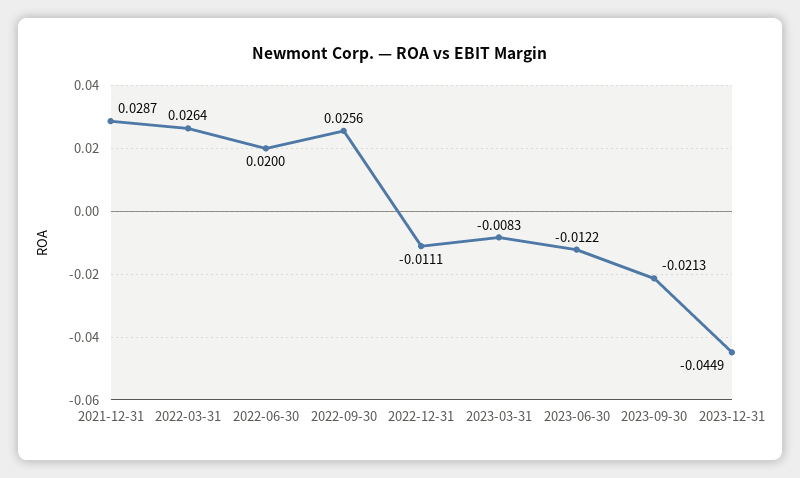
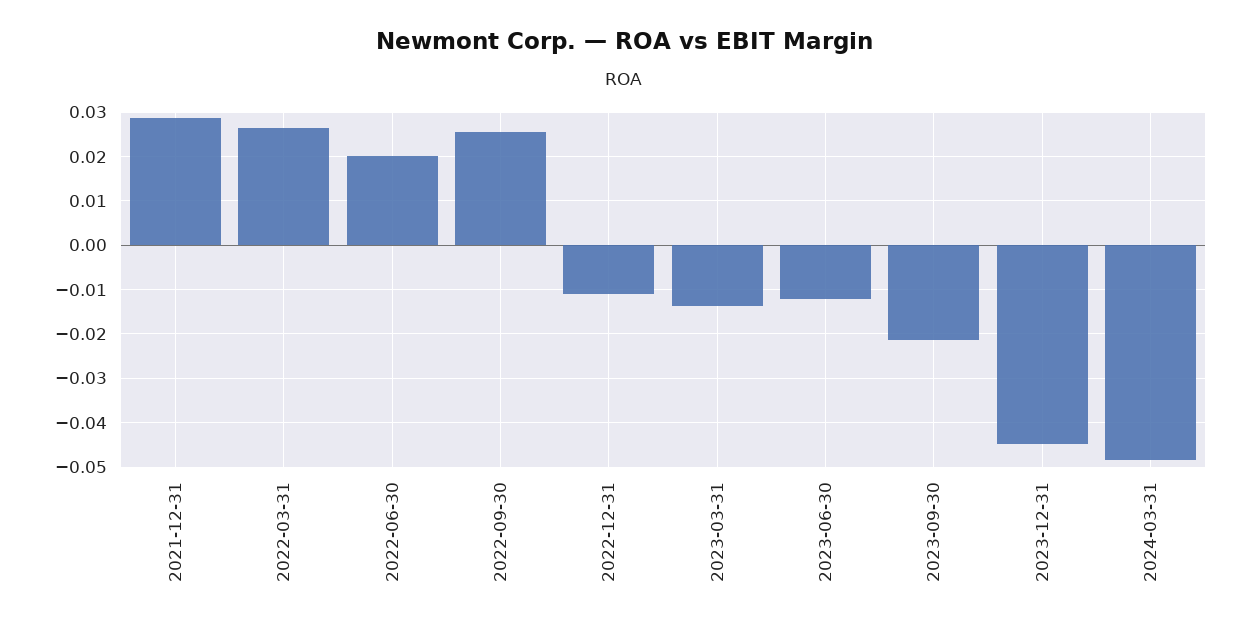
2023-03-31: -0.0083 -> -0.014
2024-03-31: none -> -0.048

